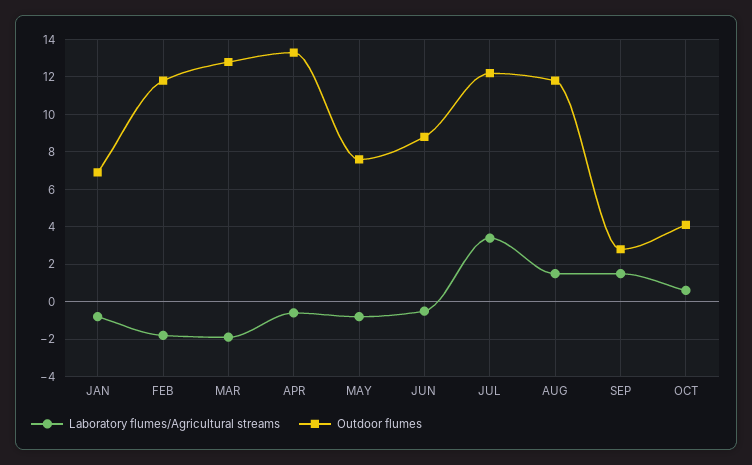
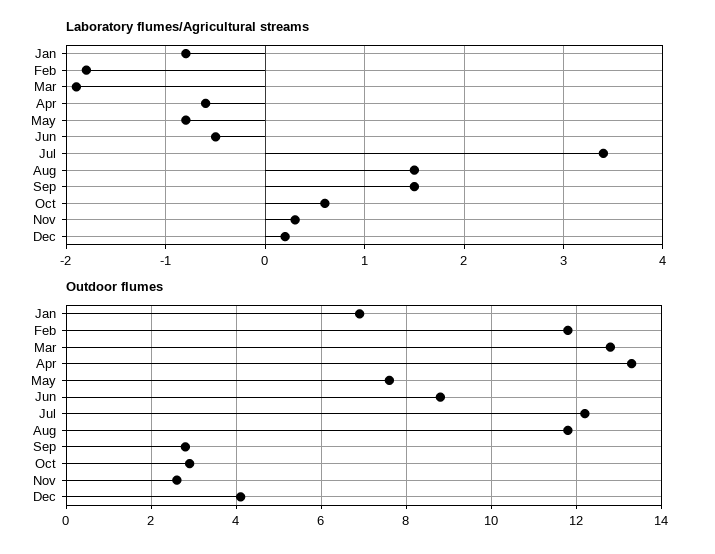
Outdoor flumes, OCT: 4 -> 3
Laboratory flumes/Agricultural streams, Nov: none -> 0.3
Laboratory flumes/Agricultural streams, Dec: none -> 0.2
Outdoor flumes, Nov: none -> 2.5
Outdoor flumes, Dec: none -> 4

